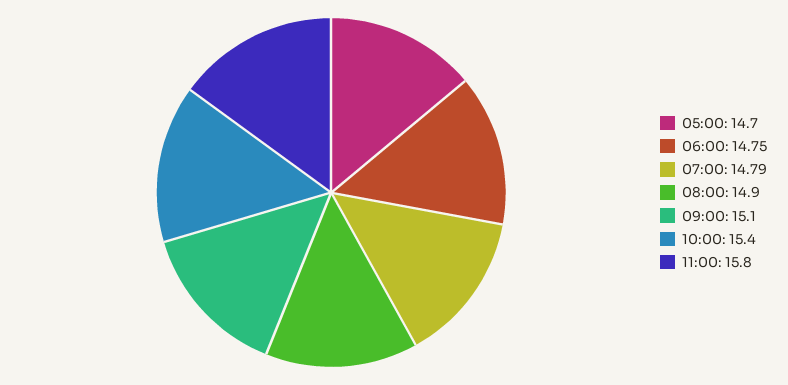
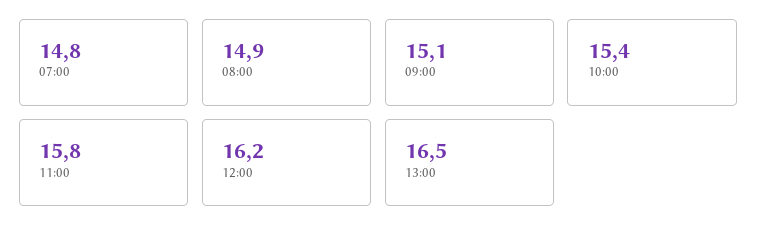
05:00: 14.7 -> none
06:00: 14.75 -> none
07:00: 14.79 -> 14.8
12:00: none -> 16.2
13:00: none -> 16.5

